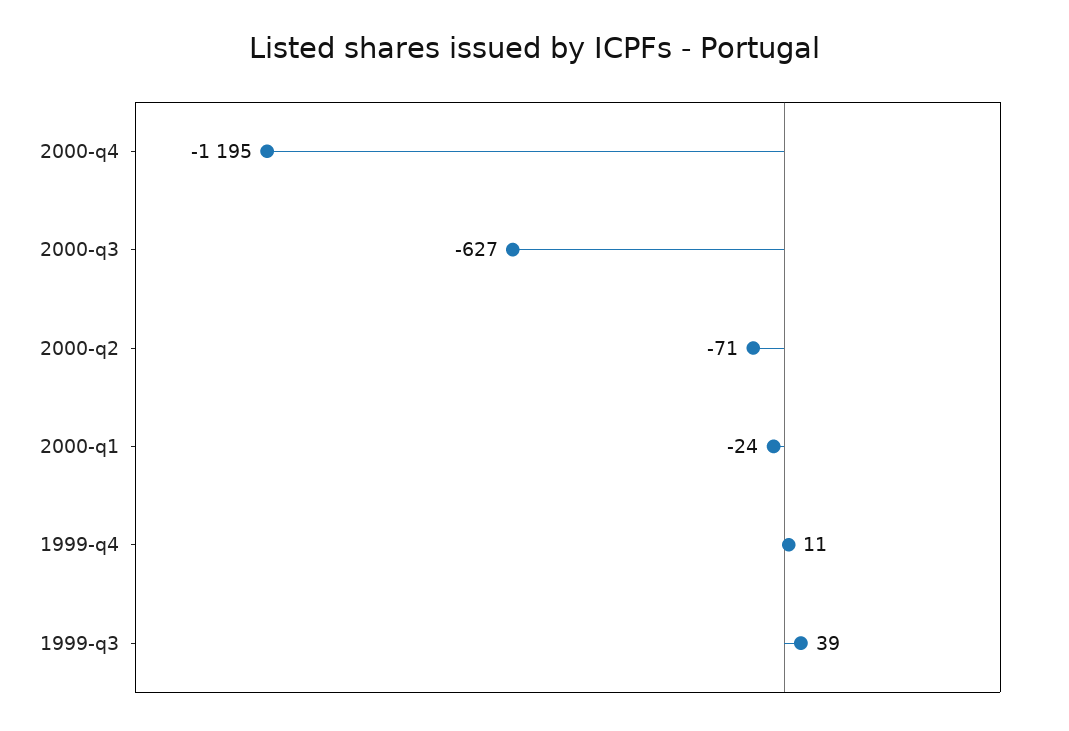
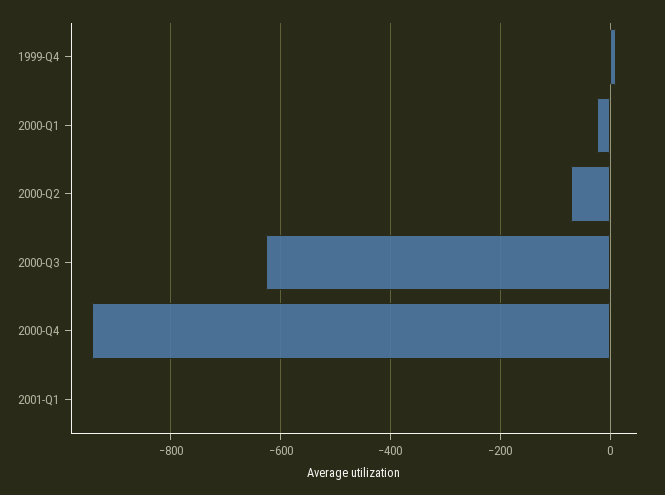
2000-q4: -1195 -> -940
1999-q3: 39 -> none
2001-Q1: none -> 0

